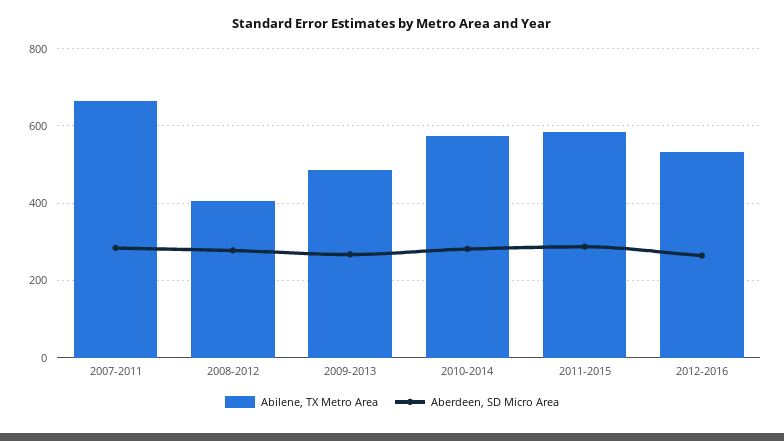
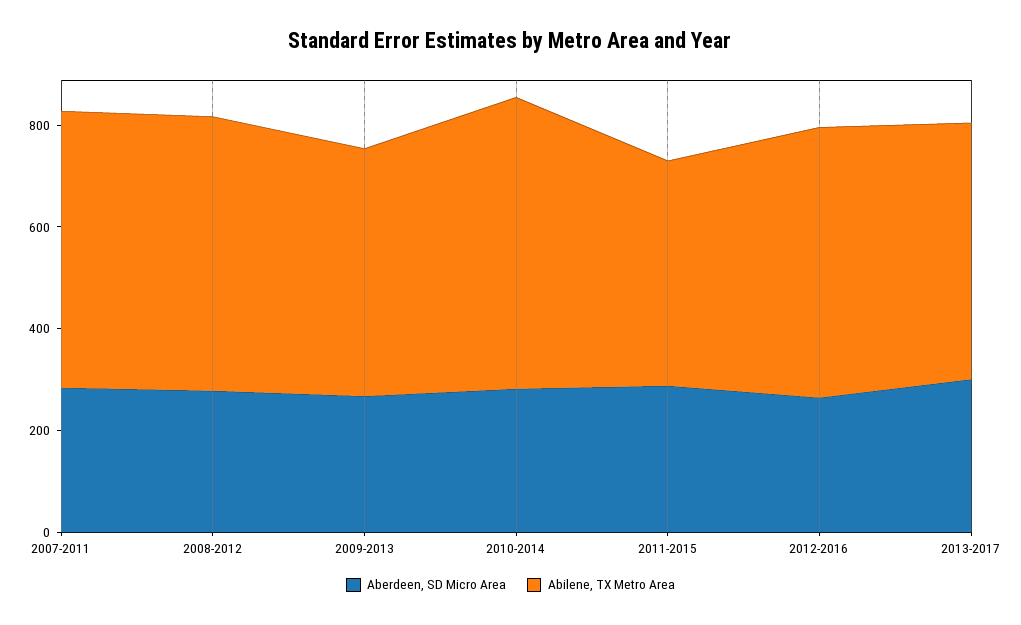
Abilene, TX Metro Area, 2007-2011: 660 -> 550
Abilene, TX Metro Area, 2008-2012: 400 -> 550
Abilene, TX Metro Area, 2011-2015: 580 -> 450
Aberdeen, SD Micro Area, 2013-2017: none -> 300
Abilene, TX Metro Area, 2013-2017: none -> 500

